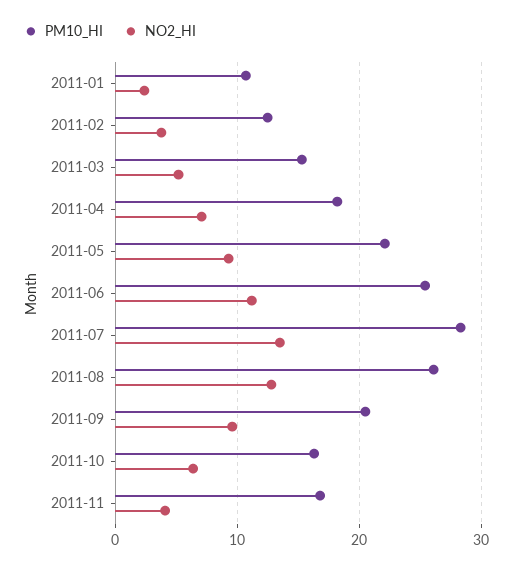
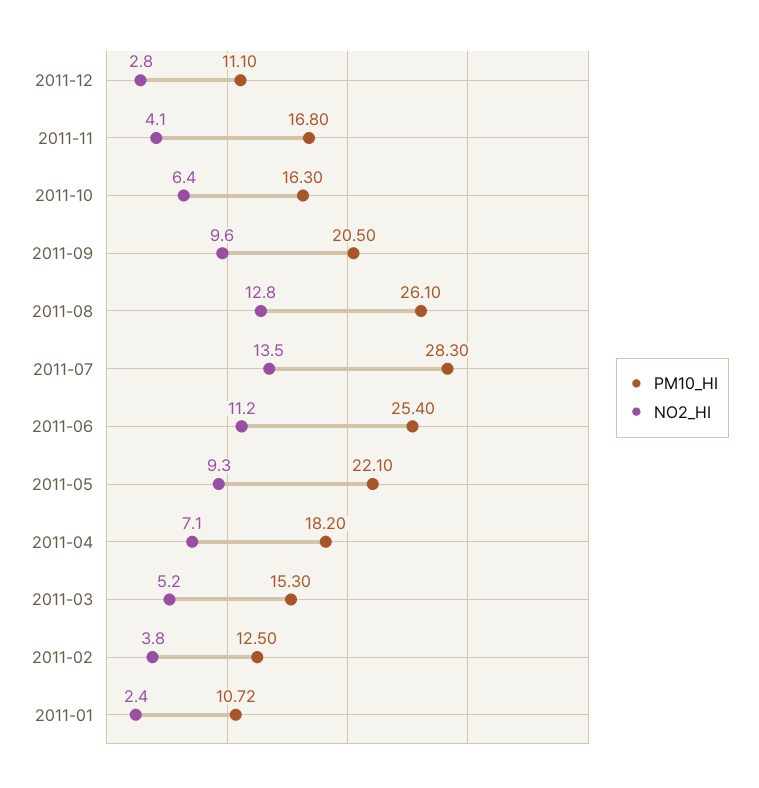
PM10_HI, 2011-12: none -> 11.1
NO2_HI, 2011-12: none -> 2.8

